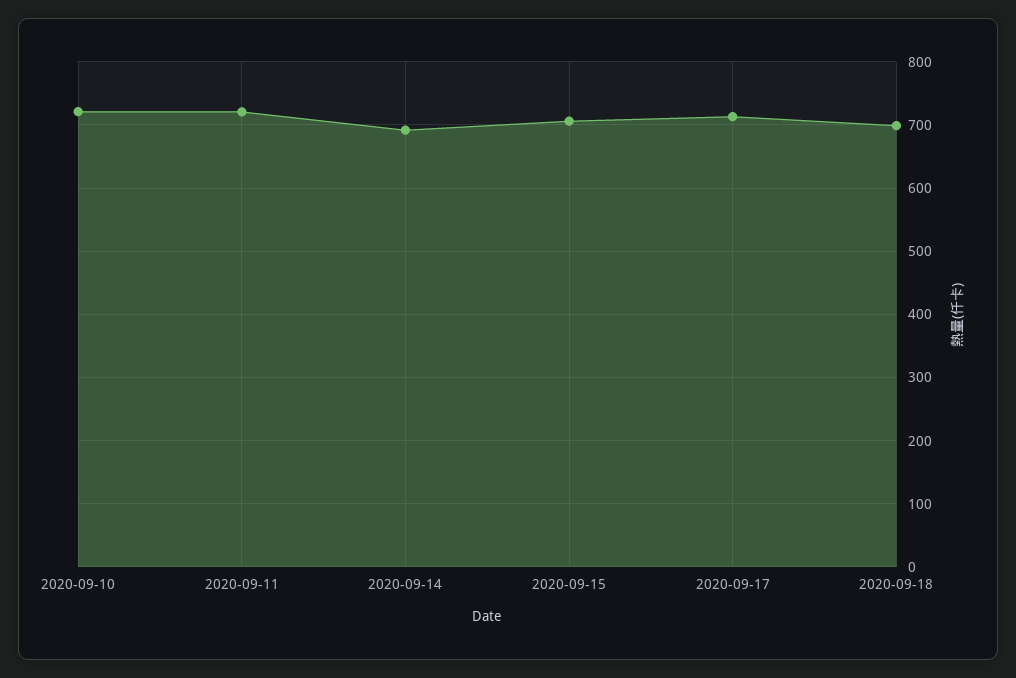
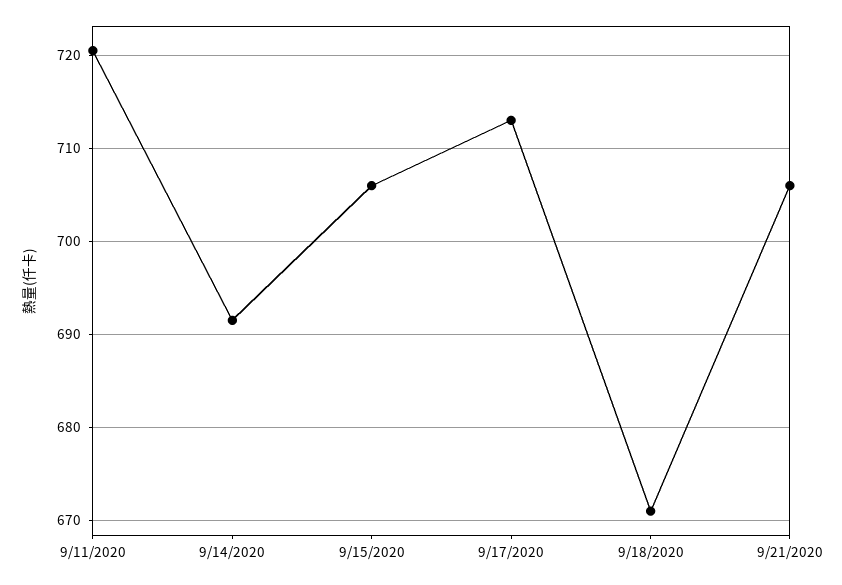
2020-09-10: 720 -> none
2020-09-18: 700 -> 671
9/21/2020: none -> 706

